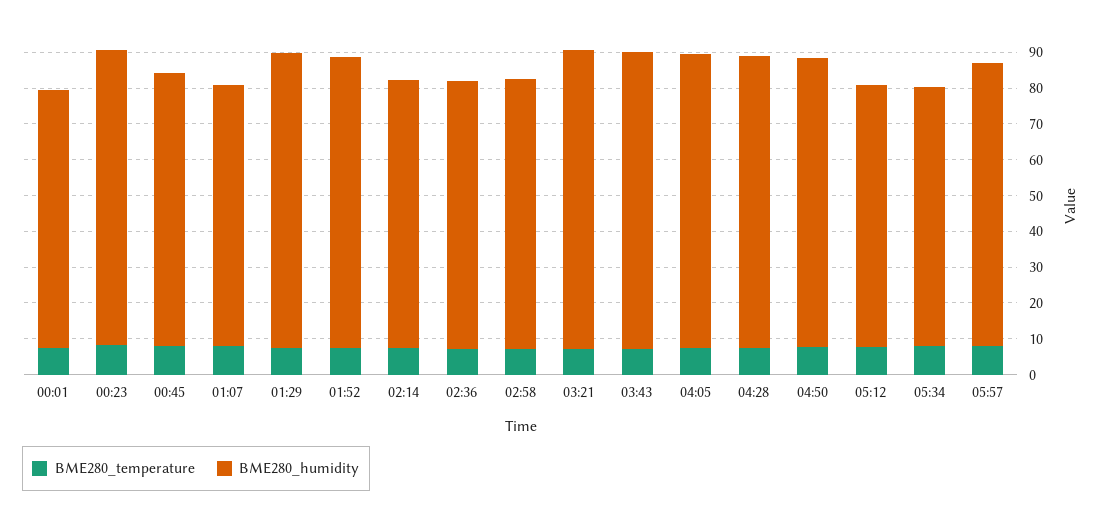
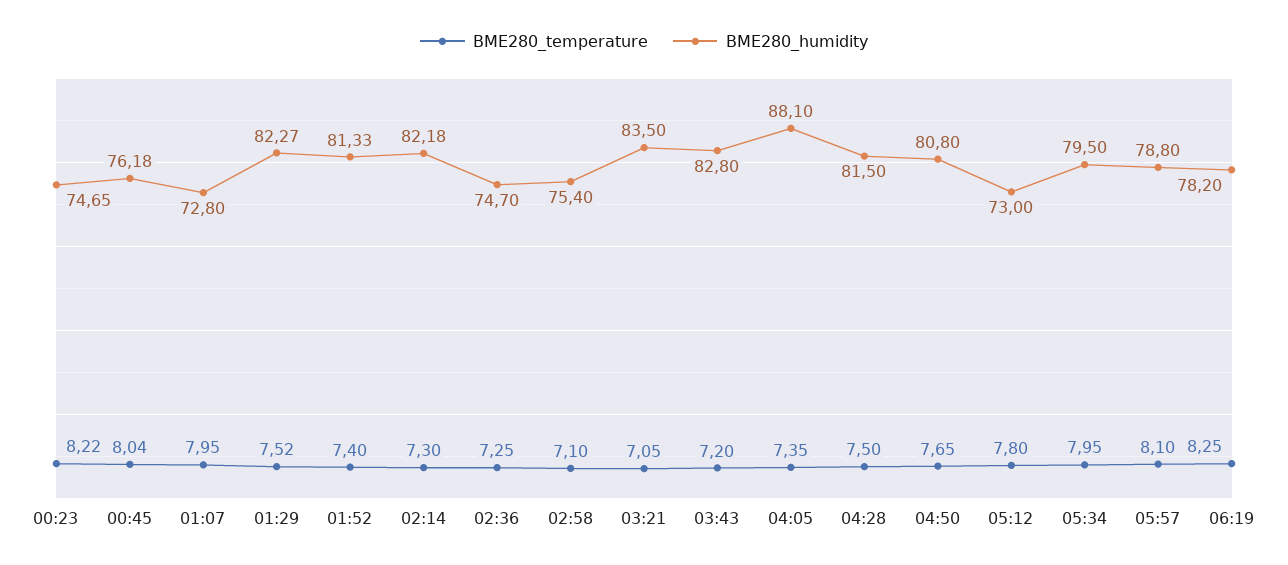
BME280_temperature, 00:01: 7.5 -> none
BME280_humidity, 00:01: 72.5 -> none
BME280_humidity, 00:23: 82.5 -> 74.65
BME280_humidity, 02:14: 75 -> 82.18
BME280_humidity, 04:05: 82.5 -> 88.1
BME280_humidity, 05:34: 72.5 -> 79.5
BME280_temperature, 06:19: none -> 8.25
BME280_humidity, 06:19: none -> 78.2

